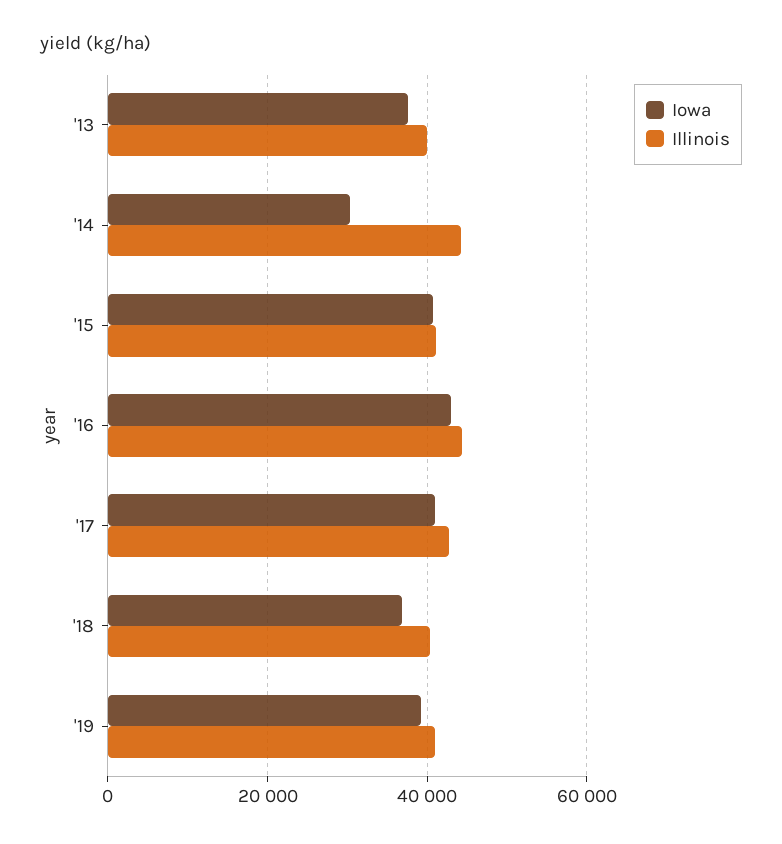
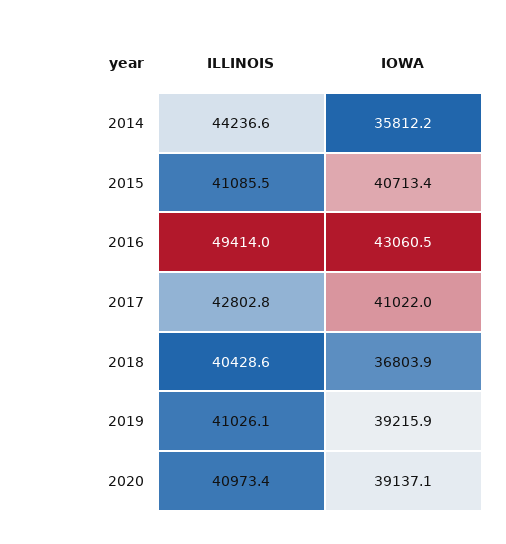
Iowa, '13: 38000 -> none
Illinois, '13: 40000 -> none
Iowa, '14: 30000 -> 35812.2
Illinois, '16: 44000 -> 49414
Illinois, 2020: none -> 40973.4
Iowa, 2020: none -> 39137.1

